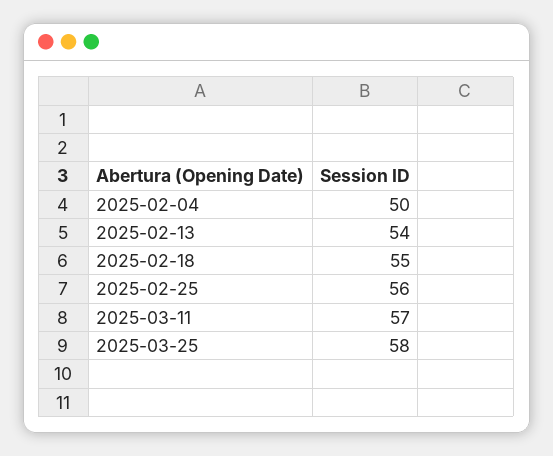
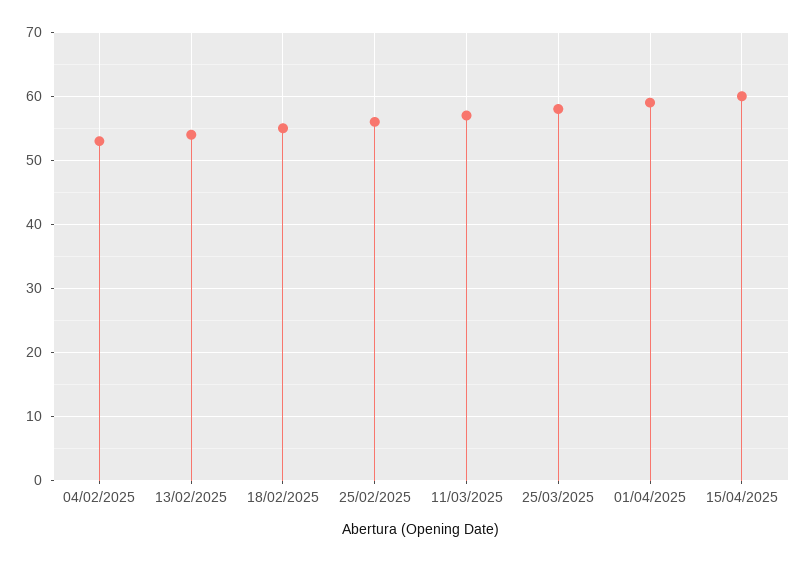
2025-02-04: 50 -> 53
01/04/2025: none -> 59
15/04/2025: none -> 60

